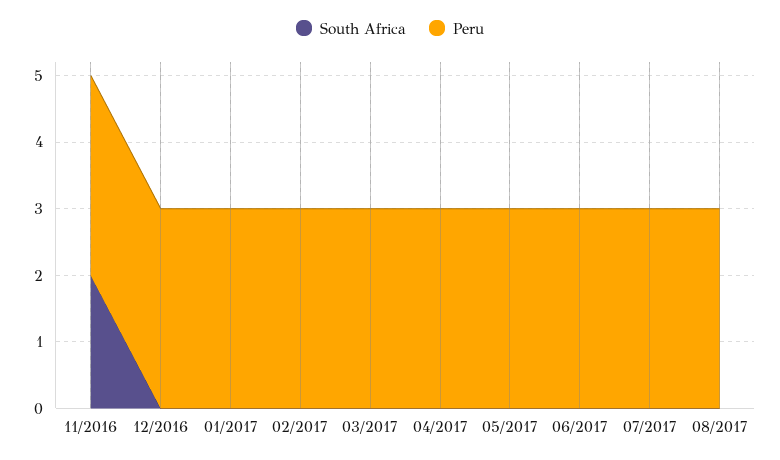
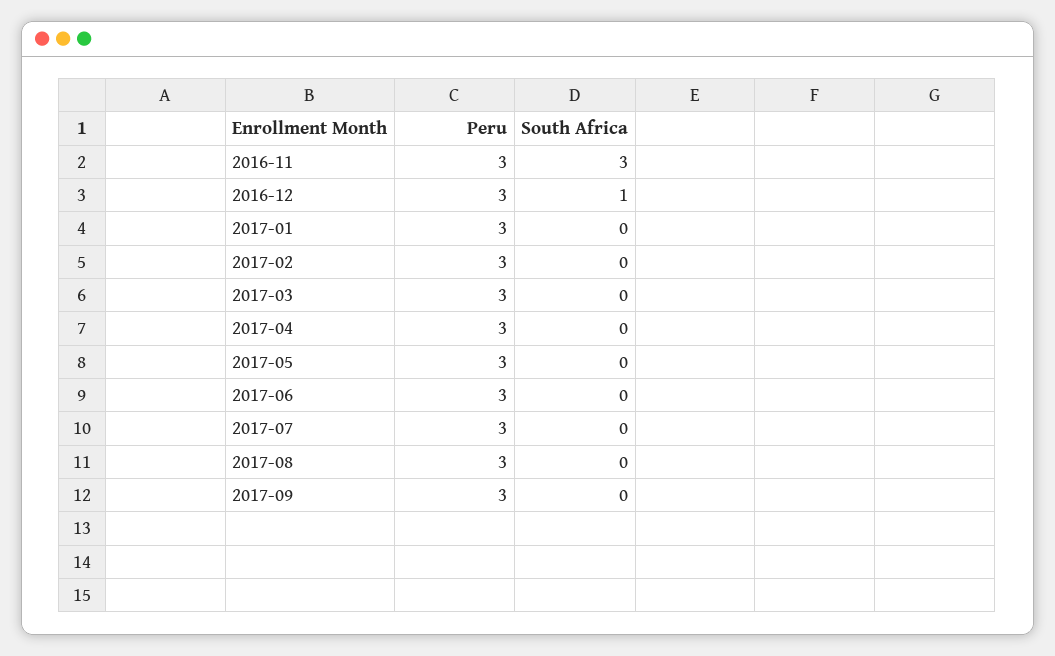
South Africa, 11/2016: 2 -> 3
South Africa, 12/2016: 0 -> 1
Peru, 2017-09: none -> 3
South Africa, 2017-09: none -> 0

